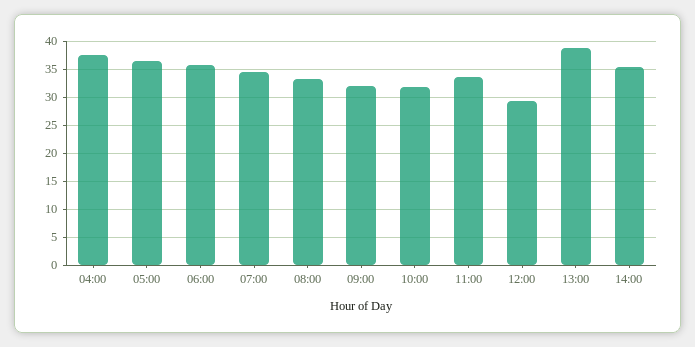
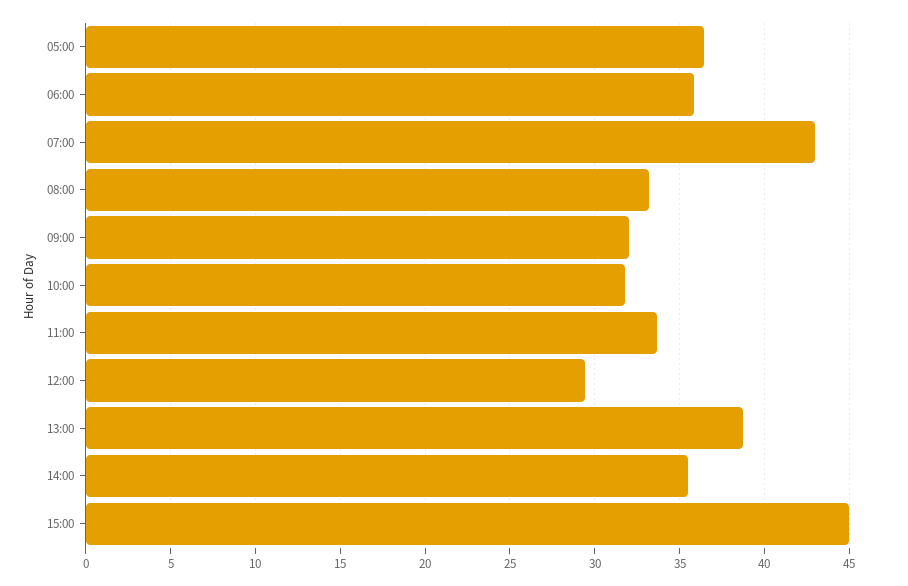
04:00: 37.5 -> none
07:00: 35 -> 43
15:00: none -> 45

